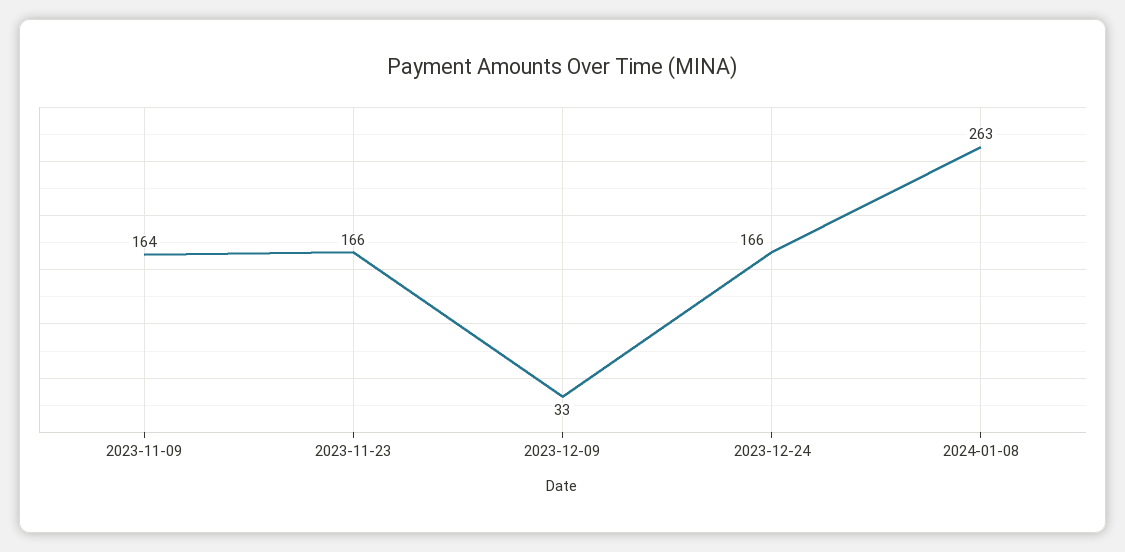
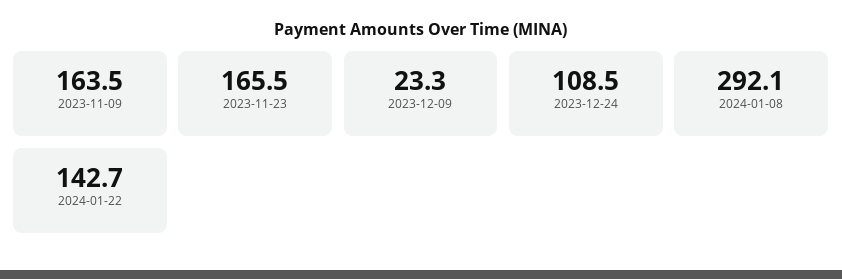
2023-12-09: 33 -> 23.3
2023-12-24: 166 -> 108.5
2024-01-08: 263 -> 292.1
2024-01-22: none -> 142.7

